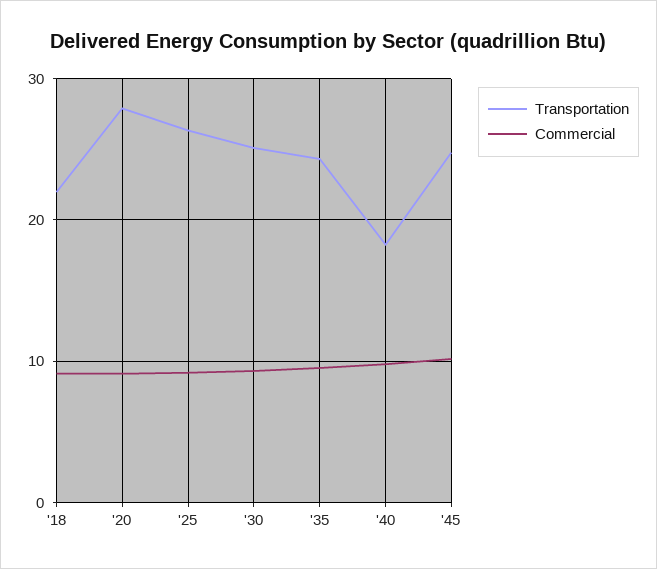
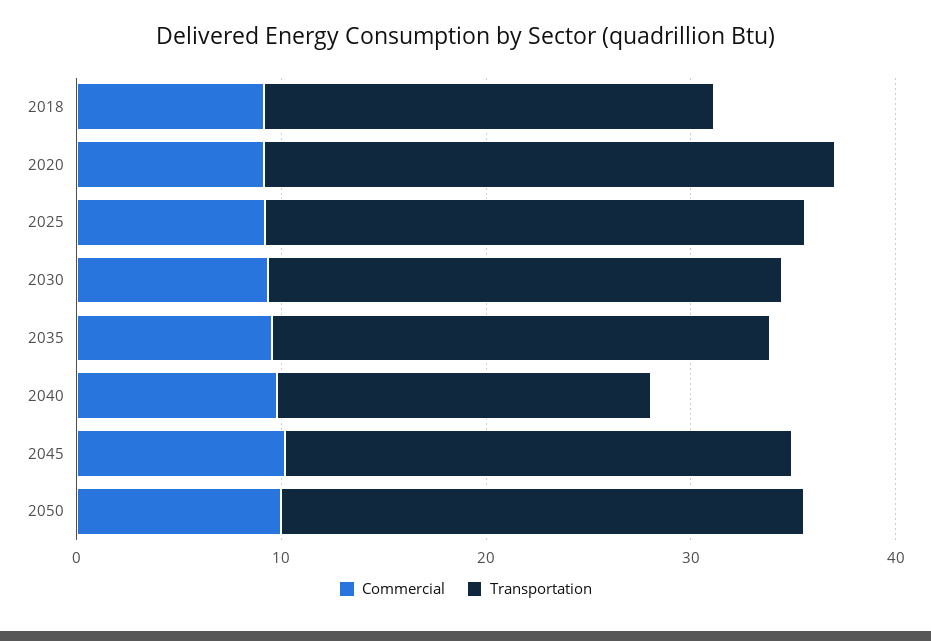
Commercial, 2050: none -> 10
Transportation, 2050: none -> 26

